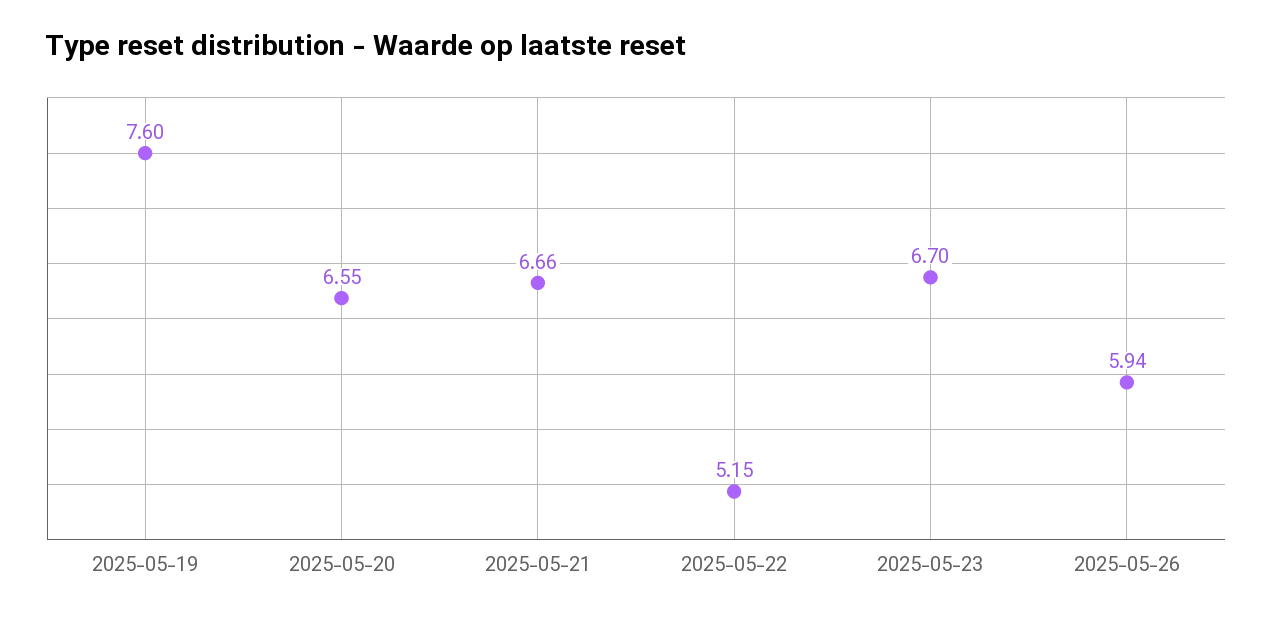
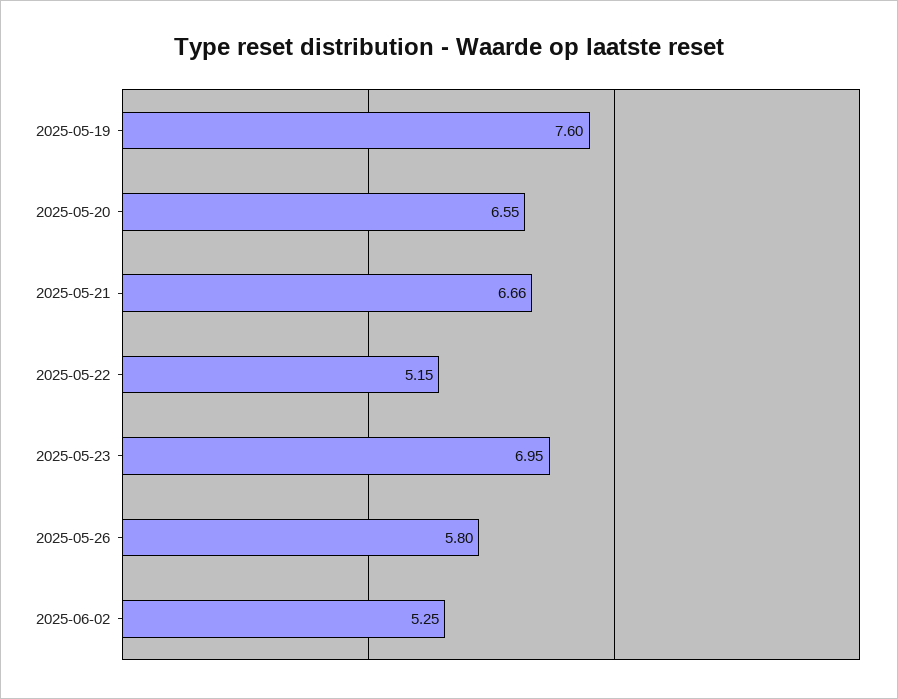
2025-05-23: 6.7 -> 6.95
2025-05-26: 5.94 -> 5.8
2025-06-02: none -> 5.25

